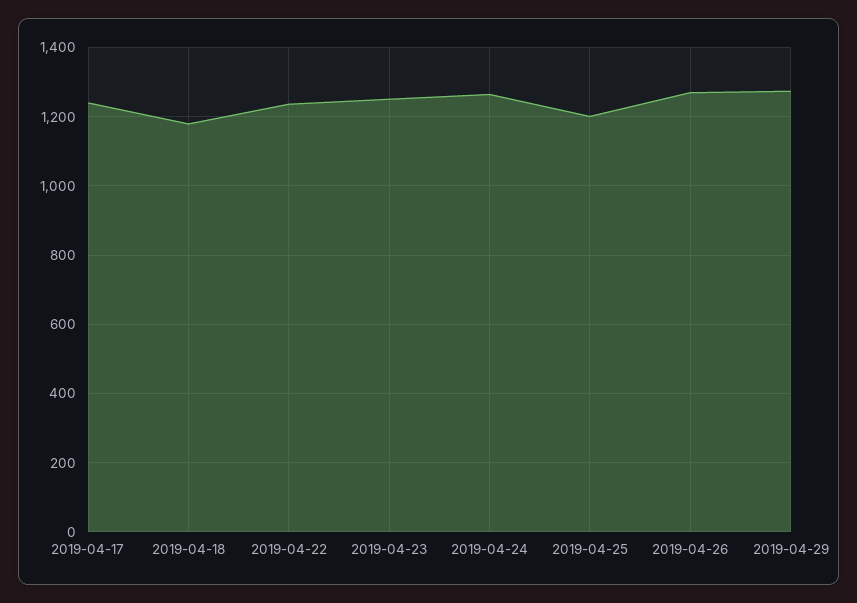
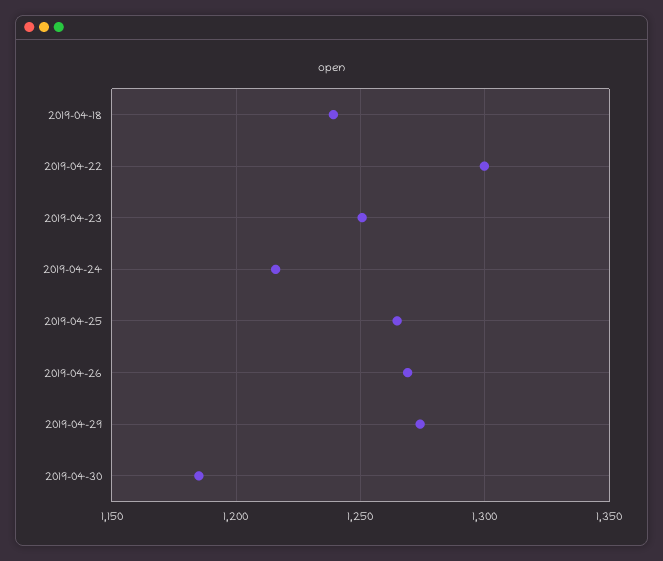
2019-04-17: 1240 -> none
2019-04-18: 1180 -> 1240
2019-04-22: 1240 -> 1300
2019-04-24: 1260 -> 1215
2019-04-25: 1200 -> 1265
2019-04-30: none -> 1185

